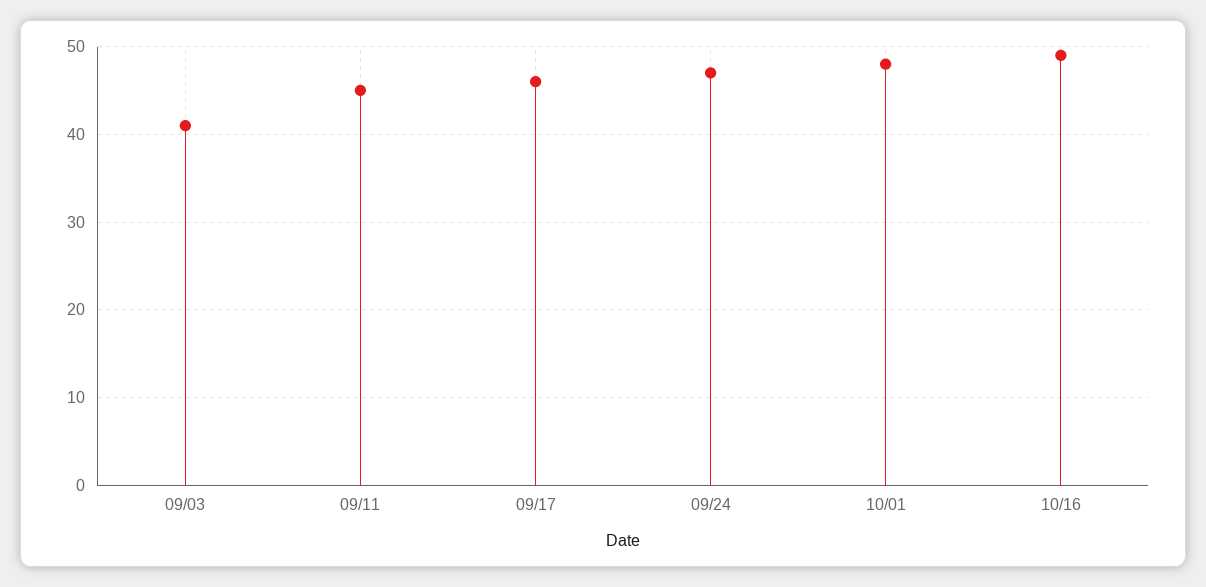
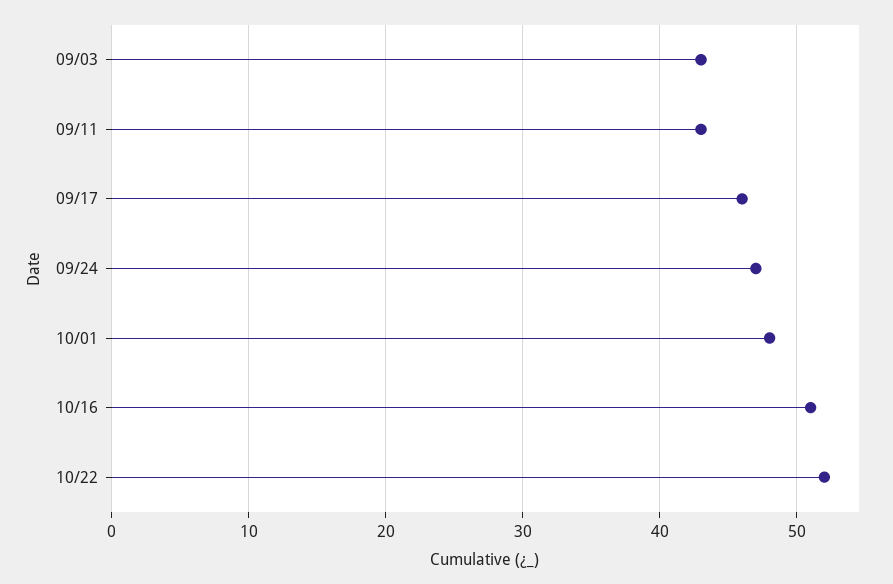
09/03: 41 -> 43
09/11: 45 -> 43
10/16: 49 -> 51
10/22: none -> 52

